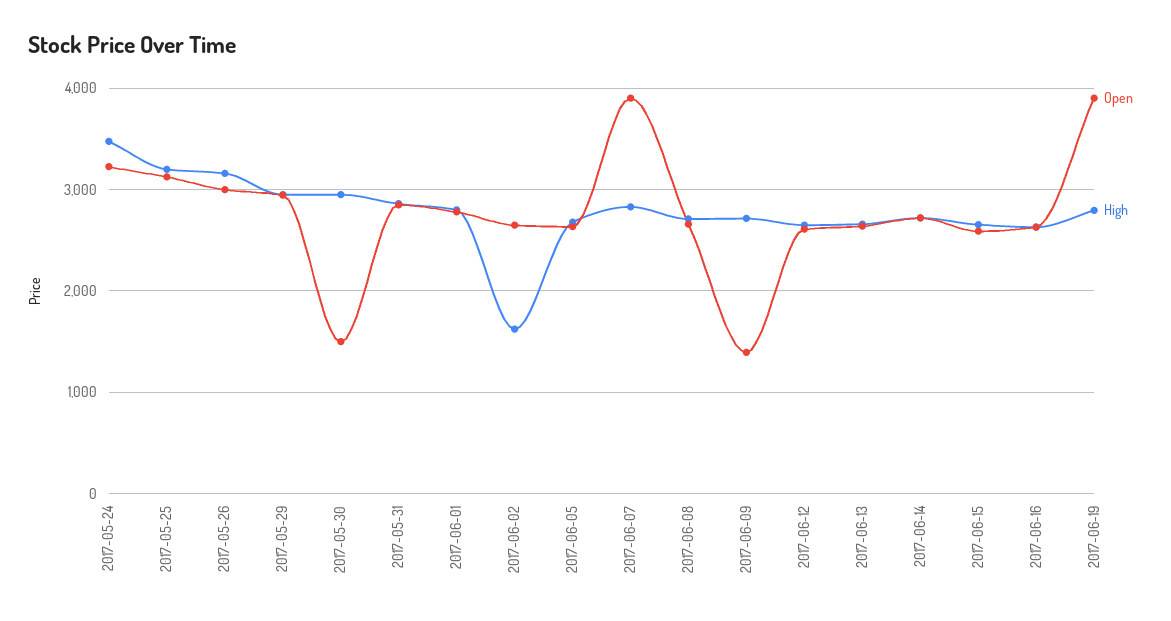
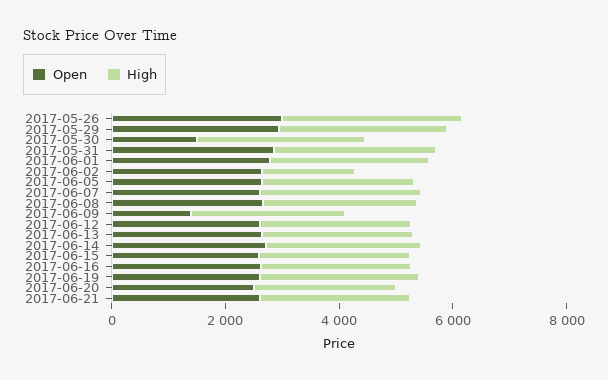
Open, 2017-05-24: 3200 -> none
High, 2017-05-24: 3500 -> none
Open, 2017-05-25: 3100 -> none
High, 2017-05-25: 3200 -> none
Open, 2017-06-07: 3900 -> 2500
Open, 2017-06-19: 3900 -> 2500
Open, 2017-06-20: none -> 2500
High, 2017-06-20: none -> 2500
Open, 2017-06-21: none -> 2500
High, 2017-06-21: none -> 2500

